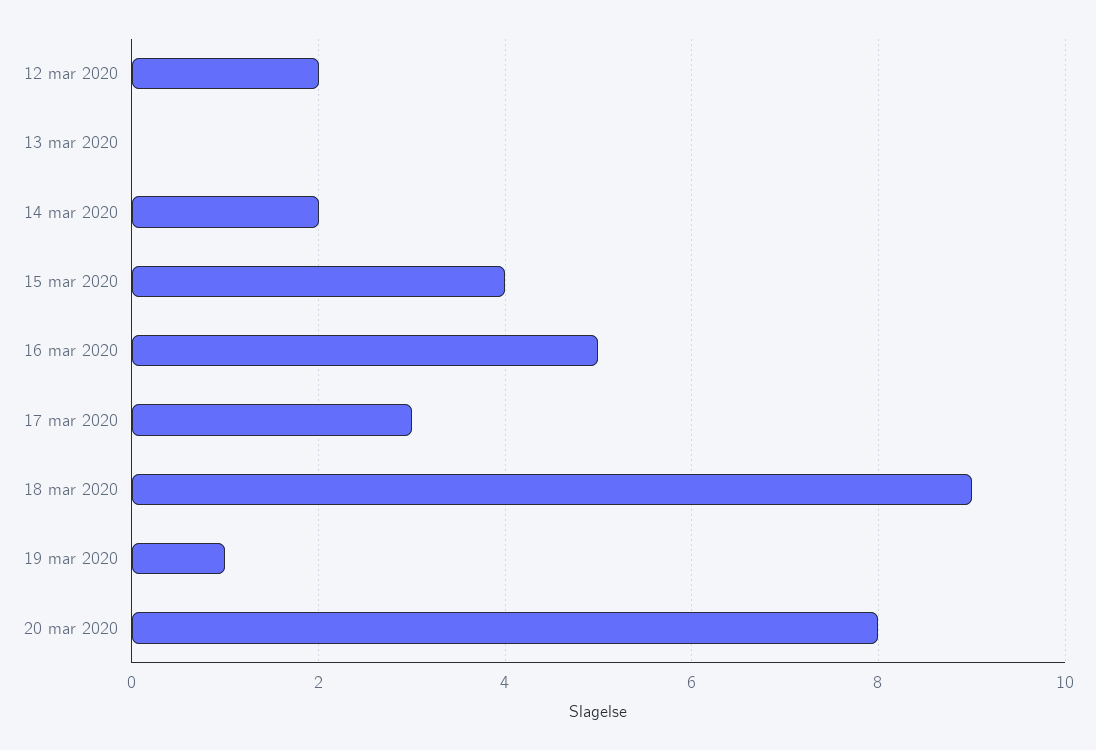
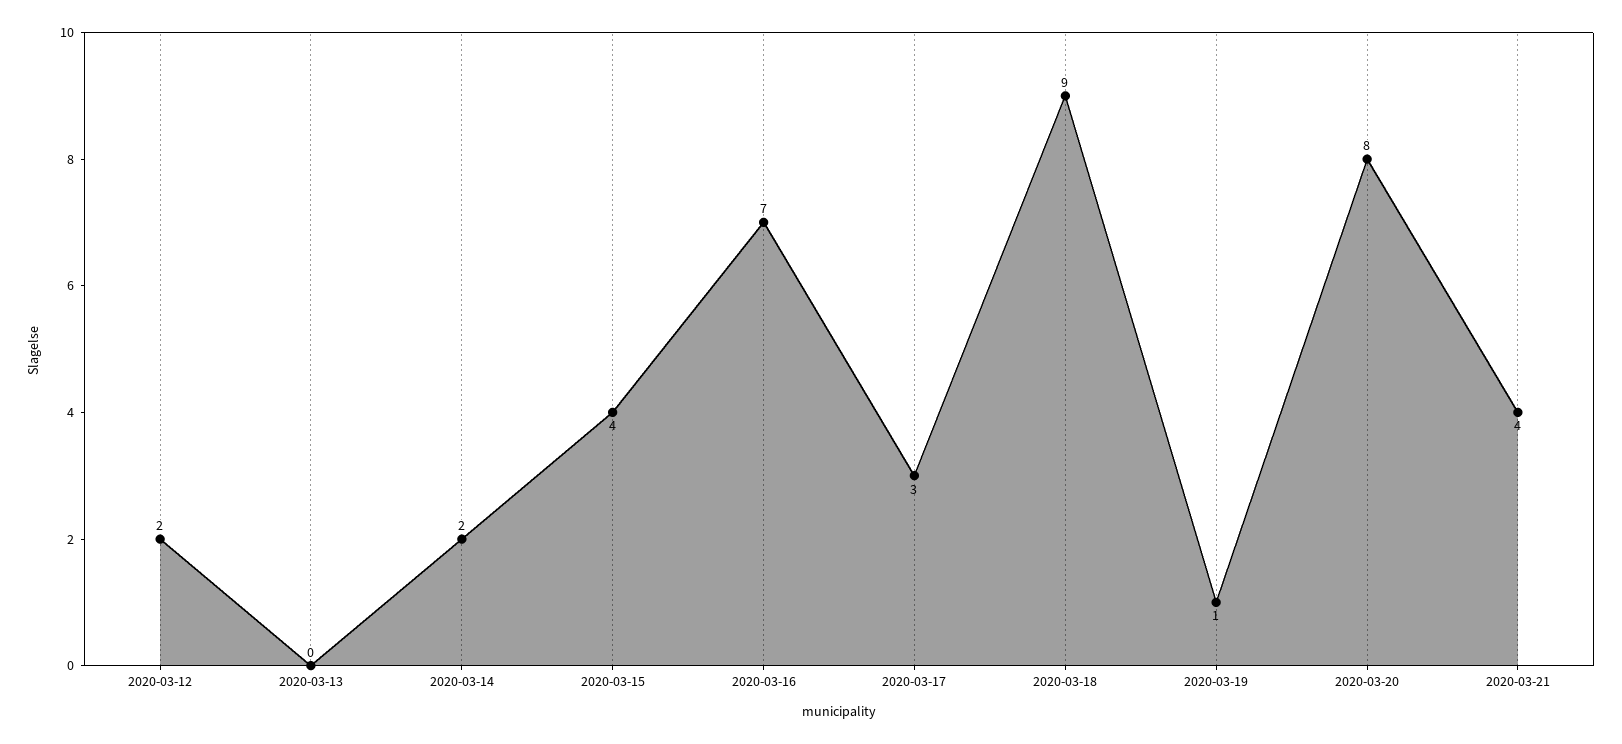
16 mar 2020: 5 -> 7
2020-03-21: none -> 4

